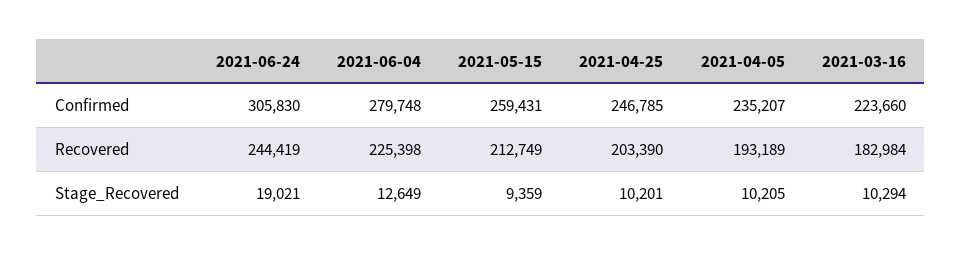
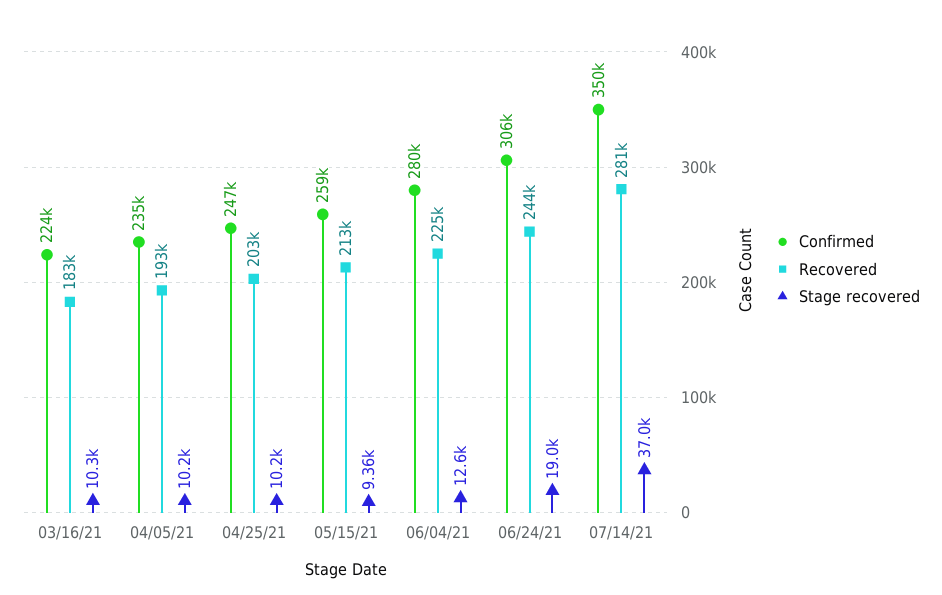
Confirmed, 07/14/21: none -> 350000
Recovered, 07/14/21: none -> 281000
Stage_Recovered, 07/14/21: none -> 37000

